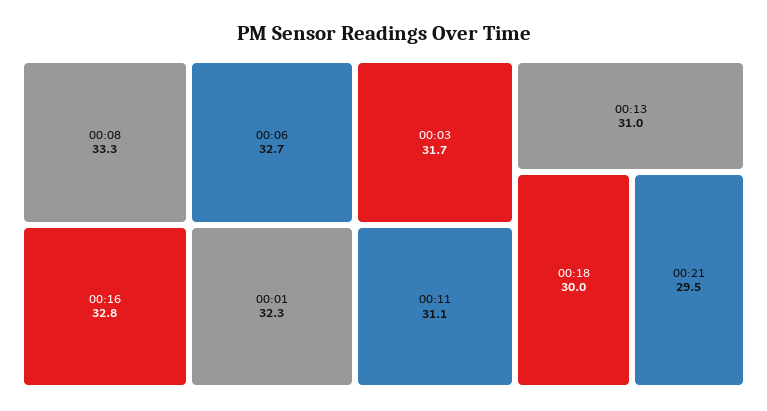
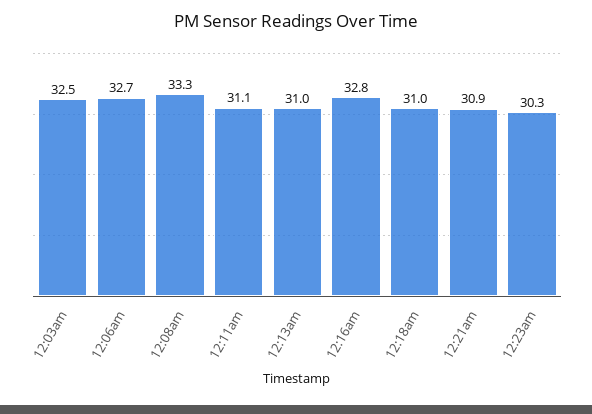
00:01: 32.3 -> none
00:03: 31.7 -> 32.5
00:18: 30 -> 31
00:21: 29.5 -> 30.9
12:23am: none -> 30.3

